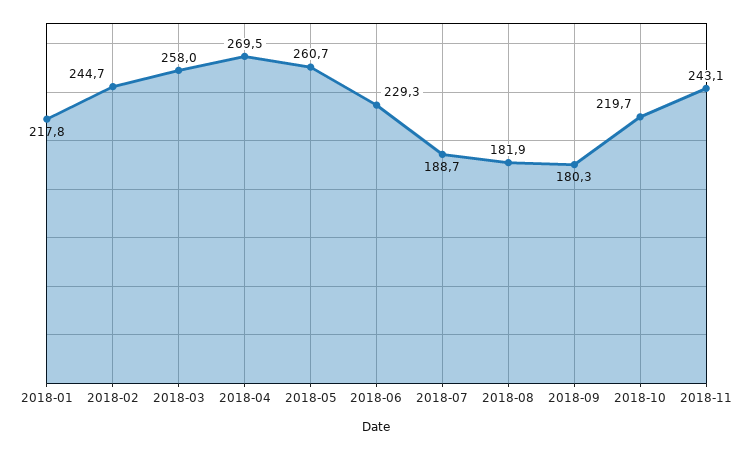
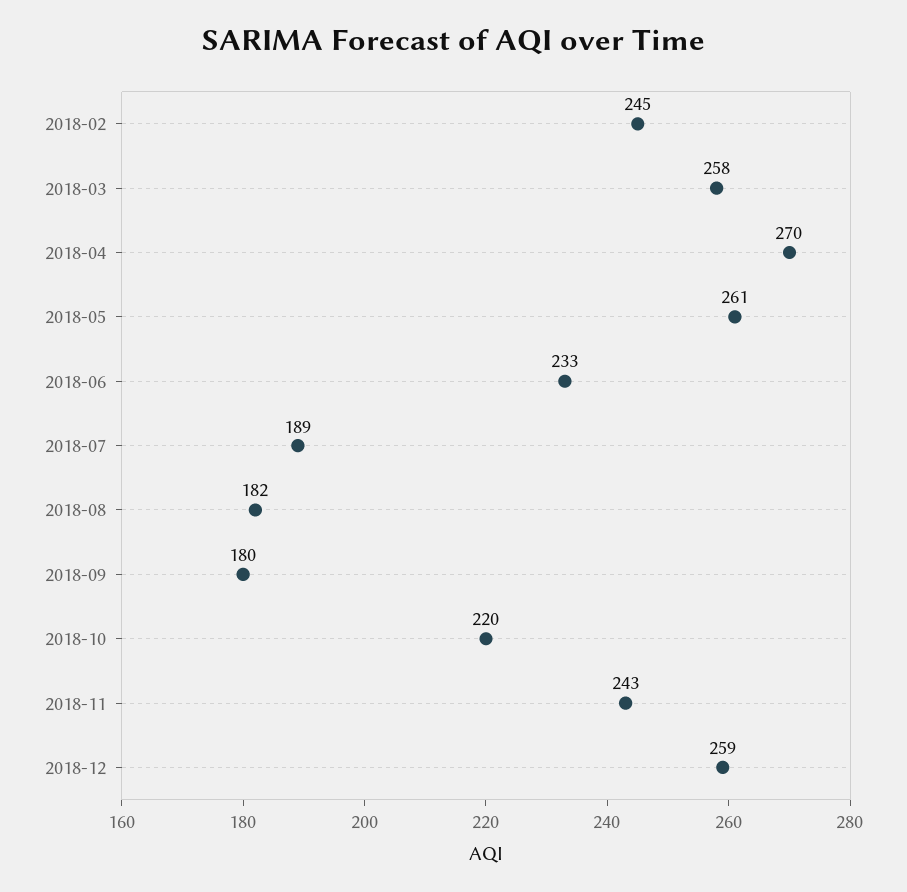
2018-01: 217.8 -> none
2018-06: 229.3 -> 233
2018-12: none -> 259

